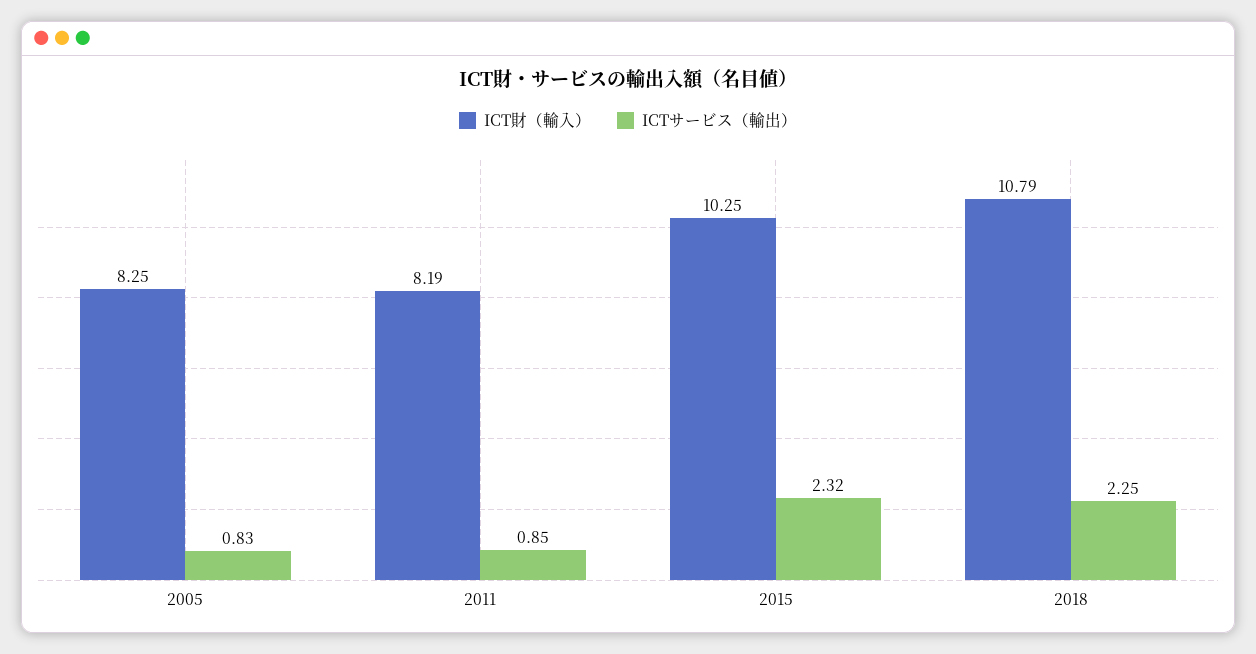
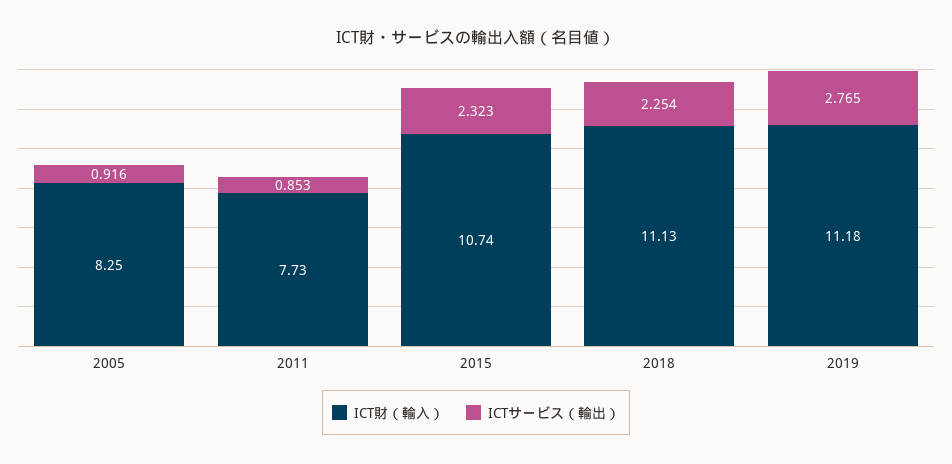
ICTサービス（輸出）, 2005: 0.83 -> 0.916
ICT財（輸入）, 2011: 8.19 -> 7.73
ICT財（輸入）, 2015: 10.25 -> 10.74
ICT財（輸入）, 2018: 10.79 -> 11.13
ICT財（輸入）, 2019: none -> 11.18
ICTサービス（輸出）, 2019: none -> 2.765

